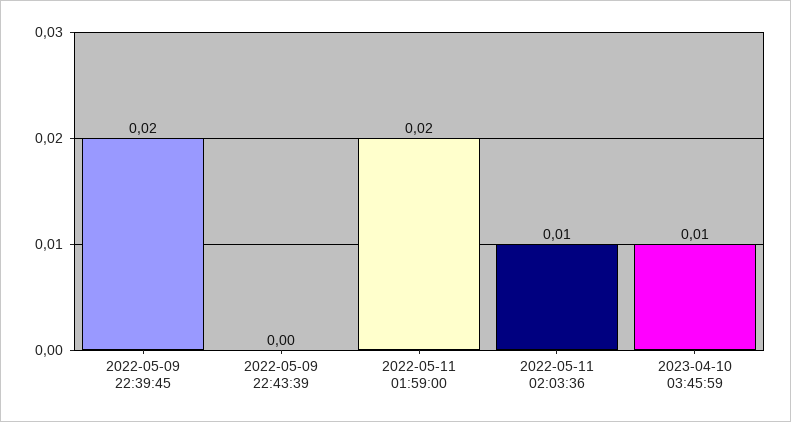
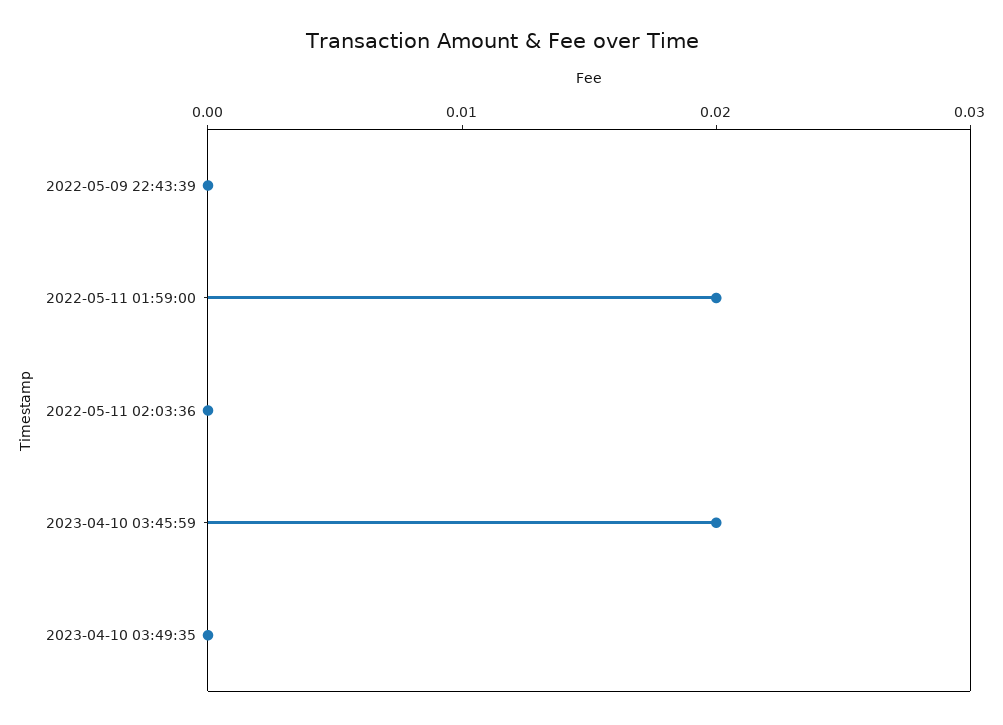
2022-05-09 22:39:45: 0.02 -> none
2022-05-11 02:03:36: 0.01 -> 0
2023-04-10 03:45:59: 0.01 -> 0.02
2023-04-10 03:49:35: none -> 0

